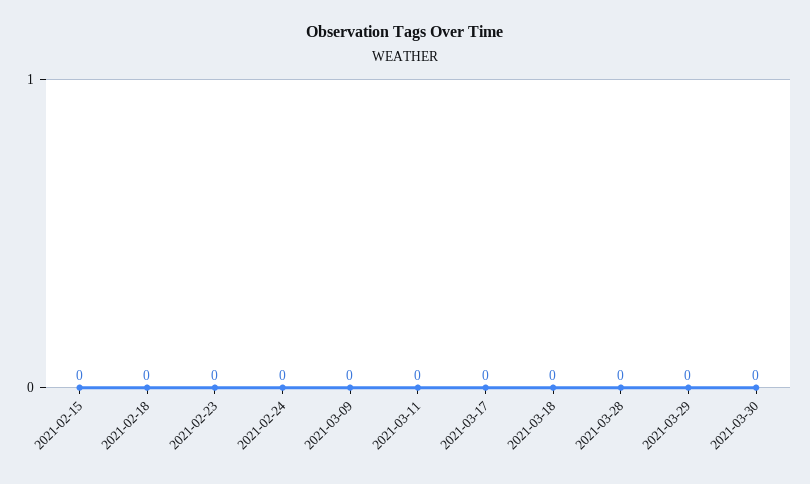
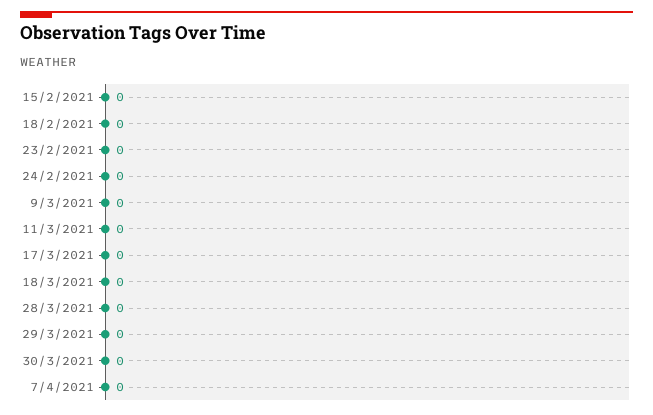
7/4/2021: none -> 0

